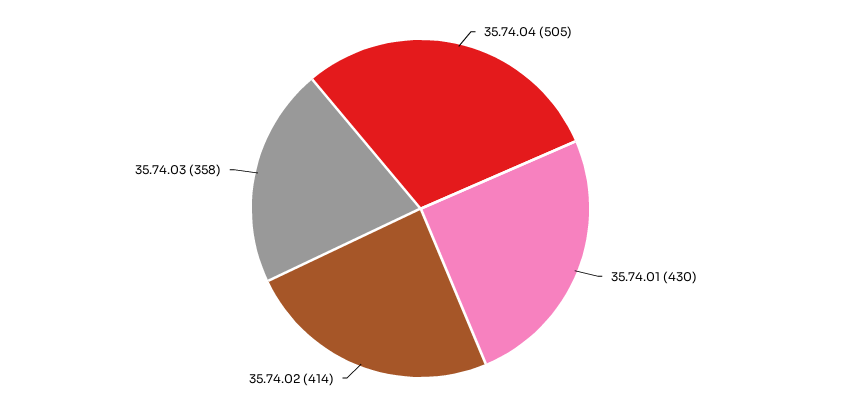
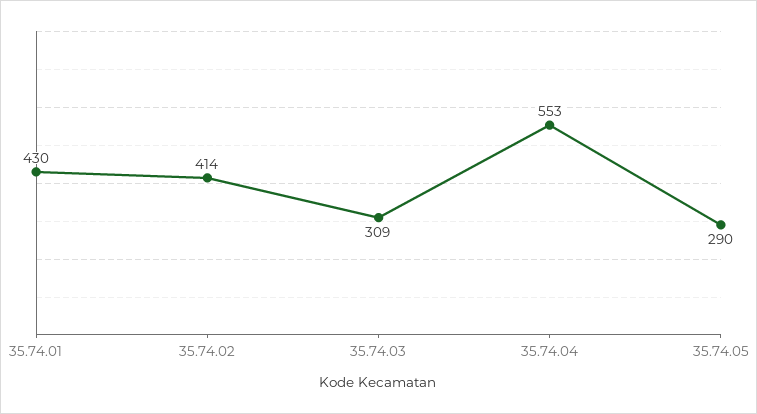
35.74.04: 505 -> 553
35.74.03: 358 -> 309
35.74.05: none -> 290

